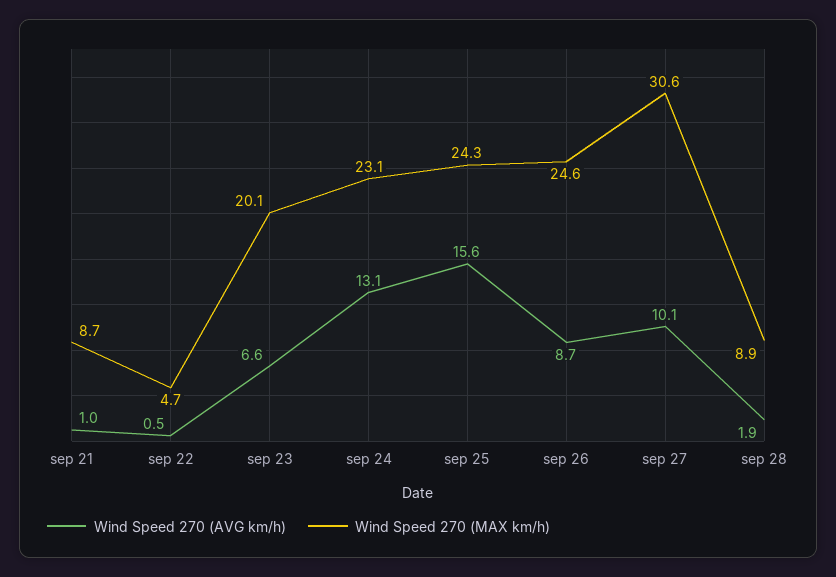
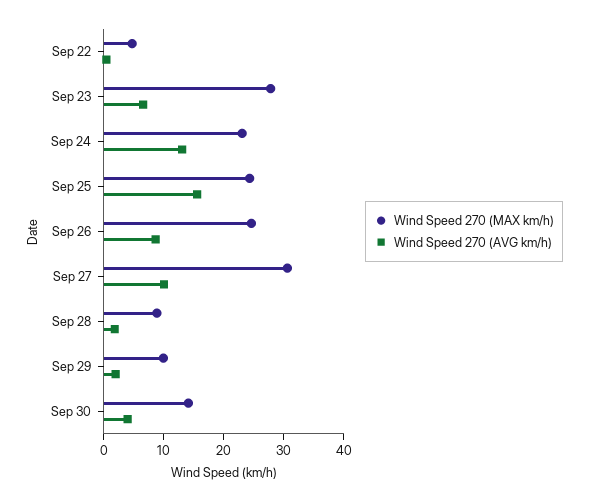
Wind Speed 270 (AVG km/h), sep 21: 1 -> none
Wind Speed 270 (MAX km/h), sep 21: 8.7 -> none
Wind Speed 270 (MAX km/h), sep 23: 20.1 -> 28
Wind Speed 270 (MAX km/h), Sep 29: none -> 10
Wind Speed 270 (AVG km/h), Sep 29: none -> 2
Wind Speed 270 (MAX km/h), Sep 30: none -> 14
Wind Speed 270 (AVG km/h), Sep 30: none -> 4

